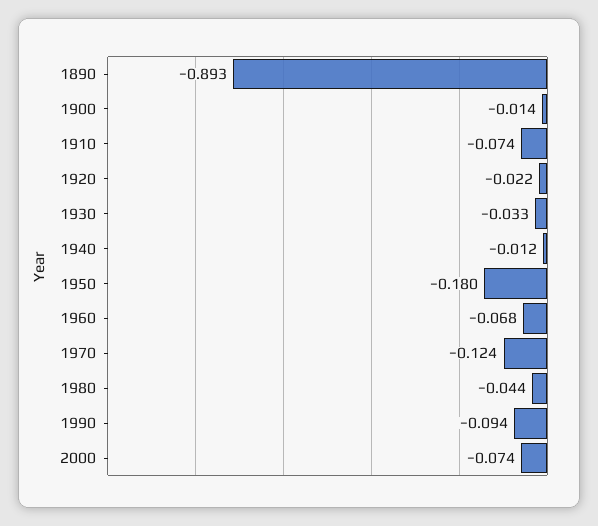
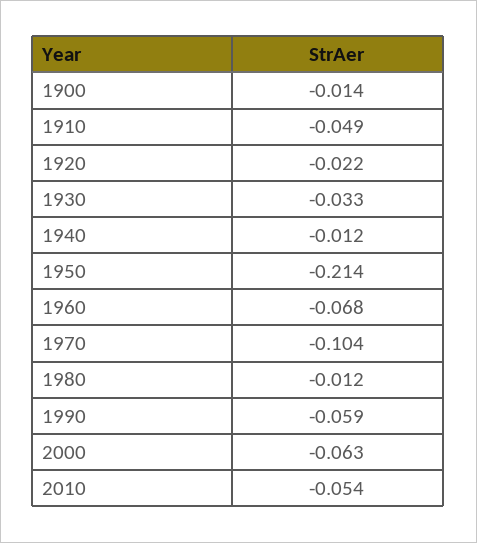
1890: -0.893 -> none
1910: -0.074 -> -0.049
1950: -0.18 -> -0.214
1970: -0.124 -> -0.104
1980: -0.044 -> -0.012
1990: -0.094 -> -0.059
2000: -0.074 -> -0.063
2010: none -> -0.054

